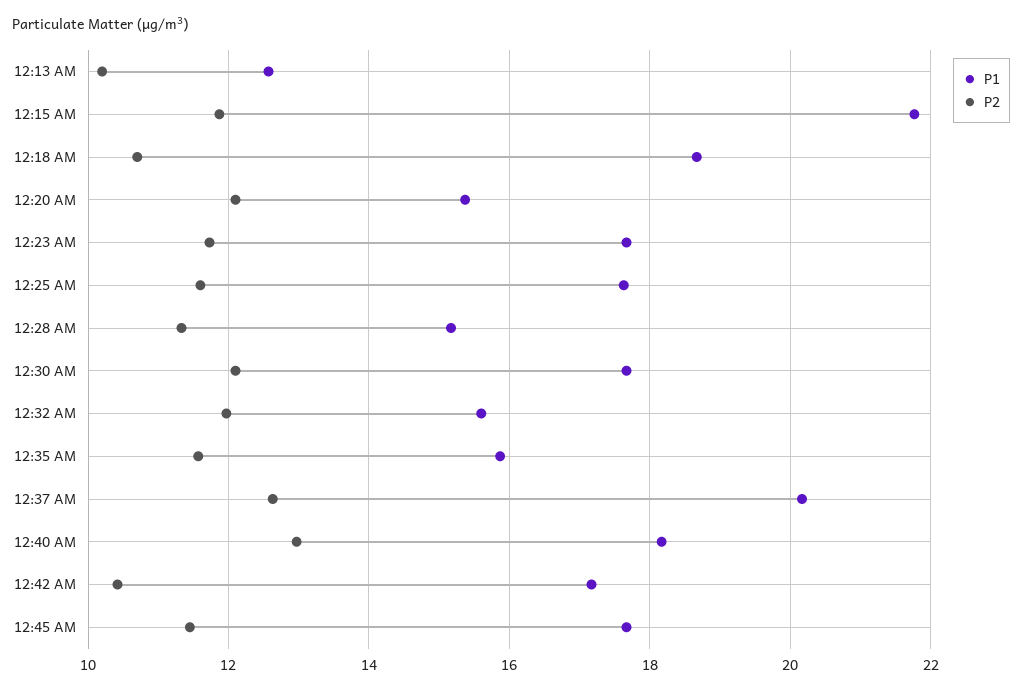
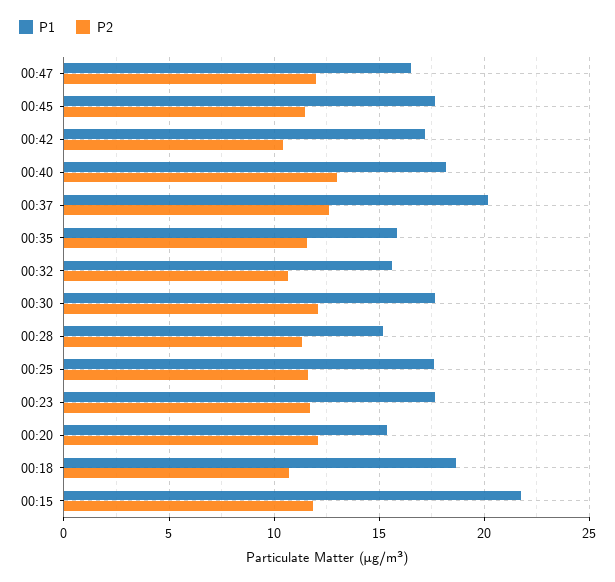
P1, 12:13 AM: 12.6 -> none
P2, 12:13 AM: 10.2 -> none
P2, 12:32 AM: 12 -> 10.5
P1, 00:47: none -> 16.5
P2, 00:47: none -> 12

